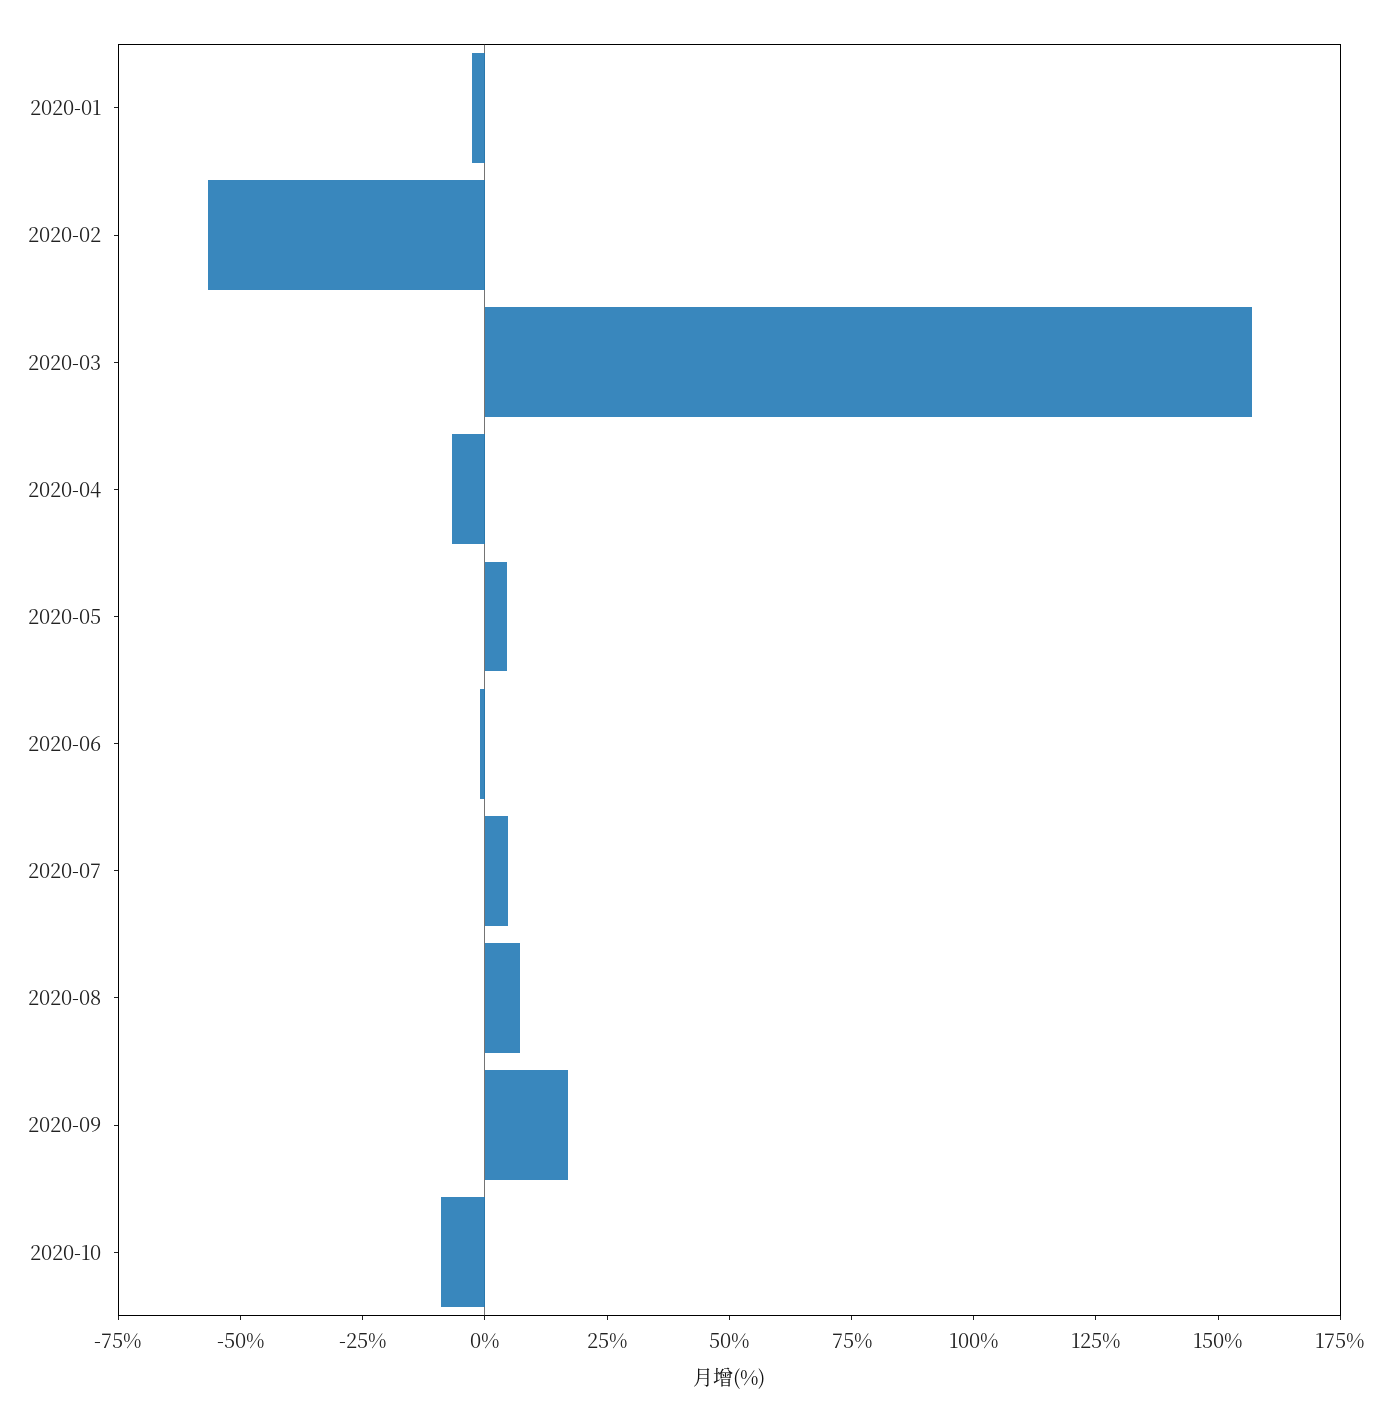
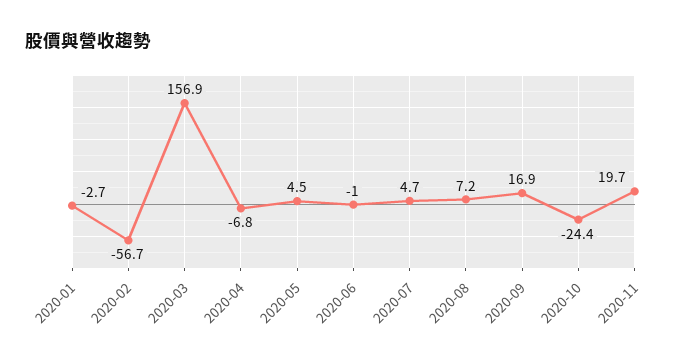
2020-10: -10 -> -24.4
2020-11: none -> 19.7

